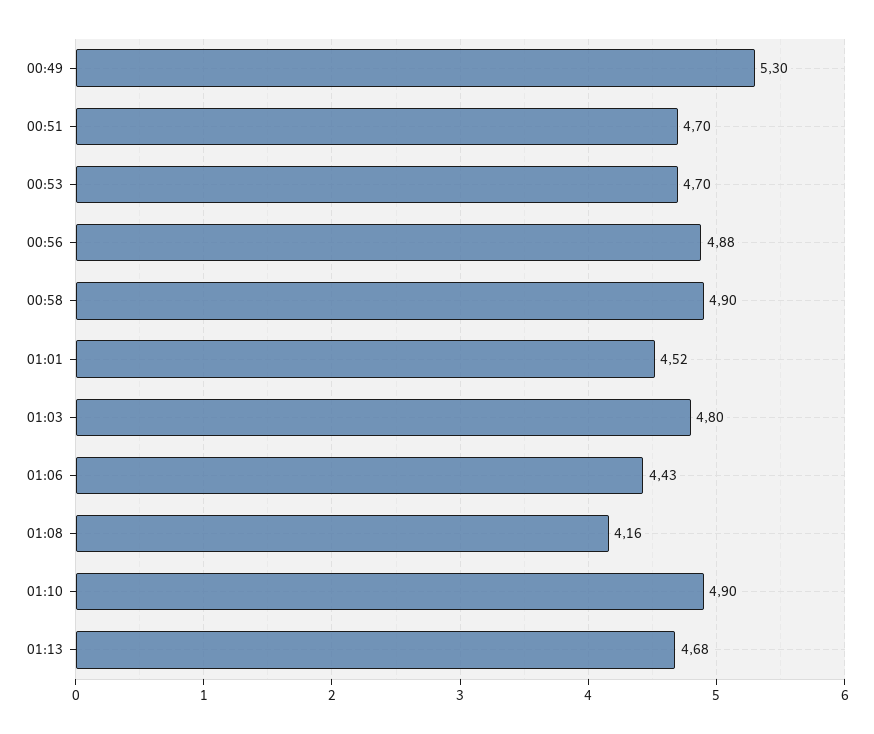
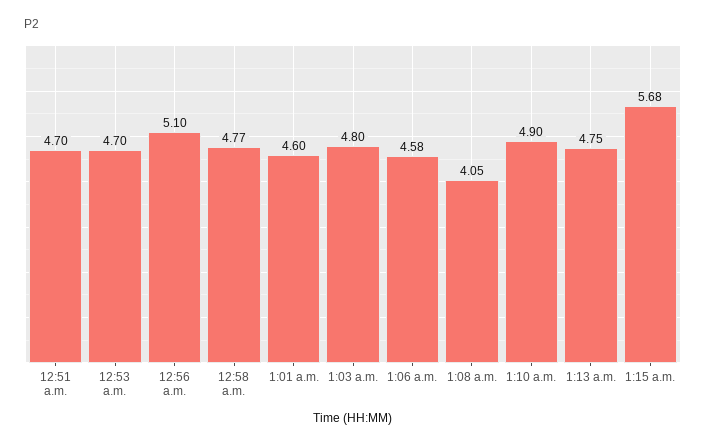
00:49: 5.3 -> none
00:56: 4.88 -> 5.1
00:58: 4.9 -> 4.77
01:01: 4.52 -> 4.6
01:06: 4.43 -> 4.58
01:08: 4.16 -> 4.05
01:13: 4.68 -> 4.75
1:15 a.m.: none -> 5.68

